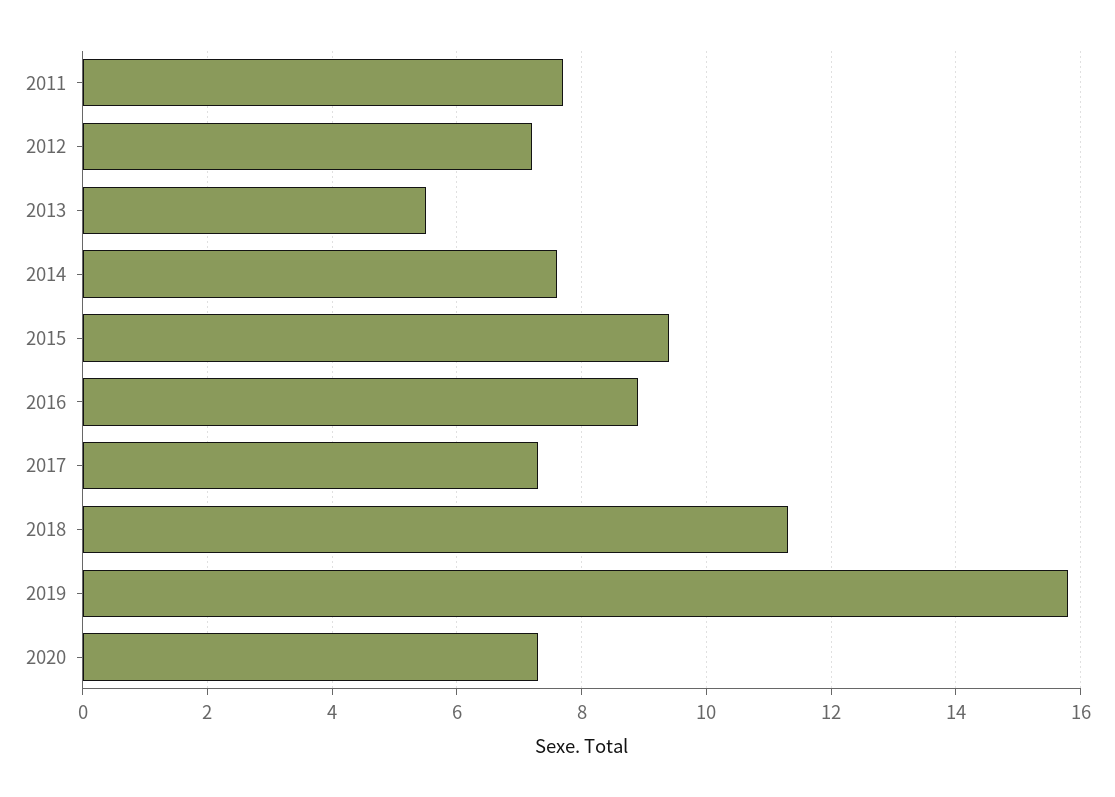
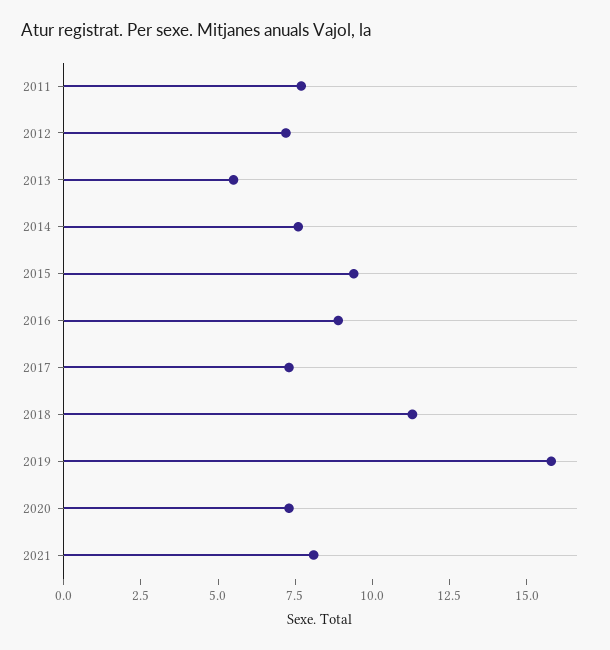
2021: none -> 8

